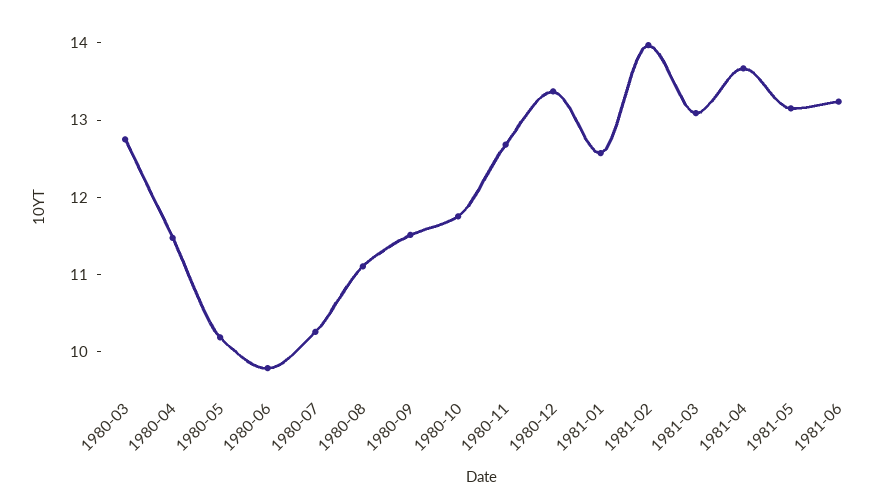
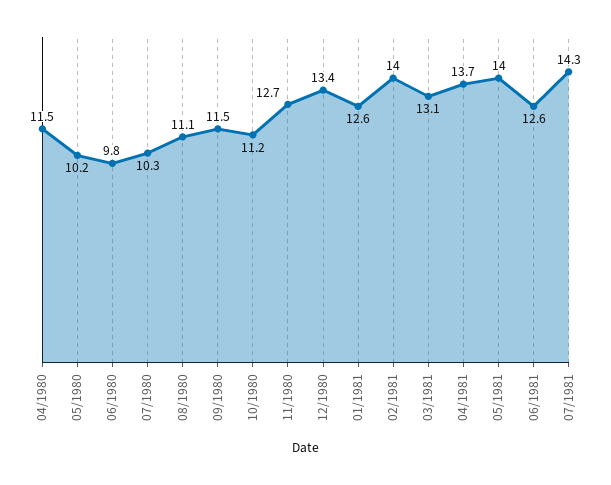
1980-03: 12.8 -> none
1980-10: 11.8 -> 11.2
1981-05: 13.2 -> 14
1981-06: 13.2 -> 12.6
07/1981: none -> 14.3

